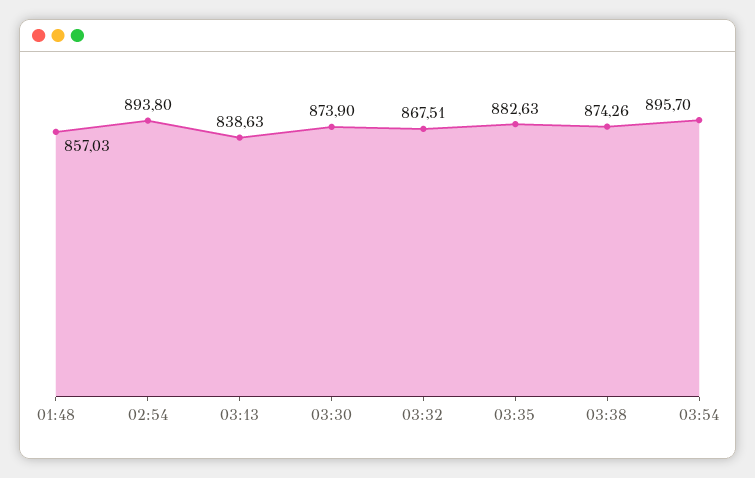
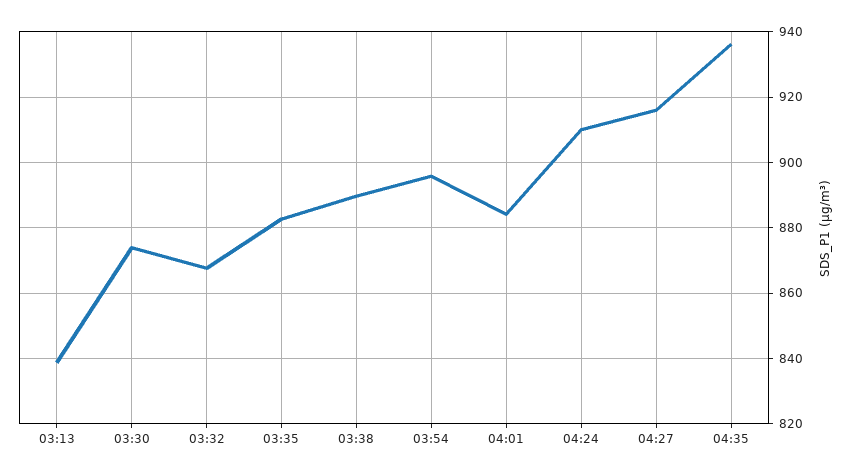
01:48: 857.03 -> none
02:54: 893.8 -> none
03:38: 874.26 -> 890
04:01: none -> 884
04:24: none -> 910
04:27: none -> 916
04:35: none -> 936

